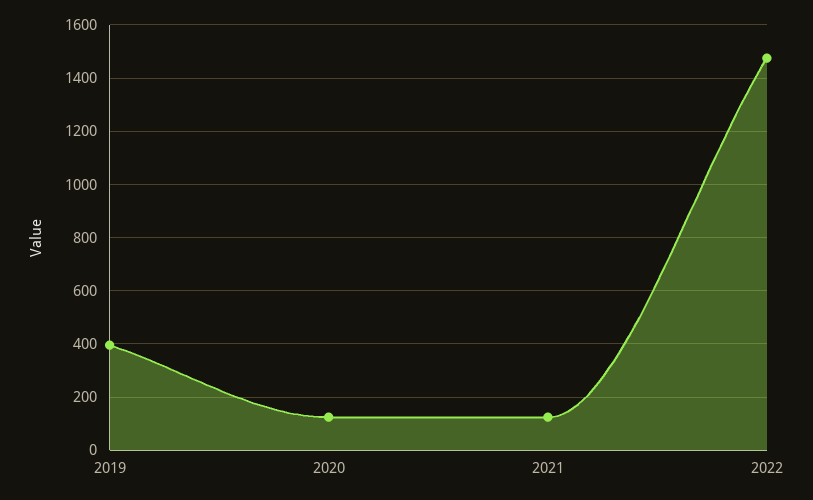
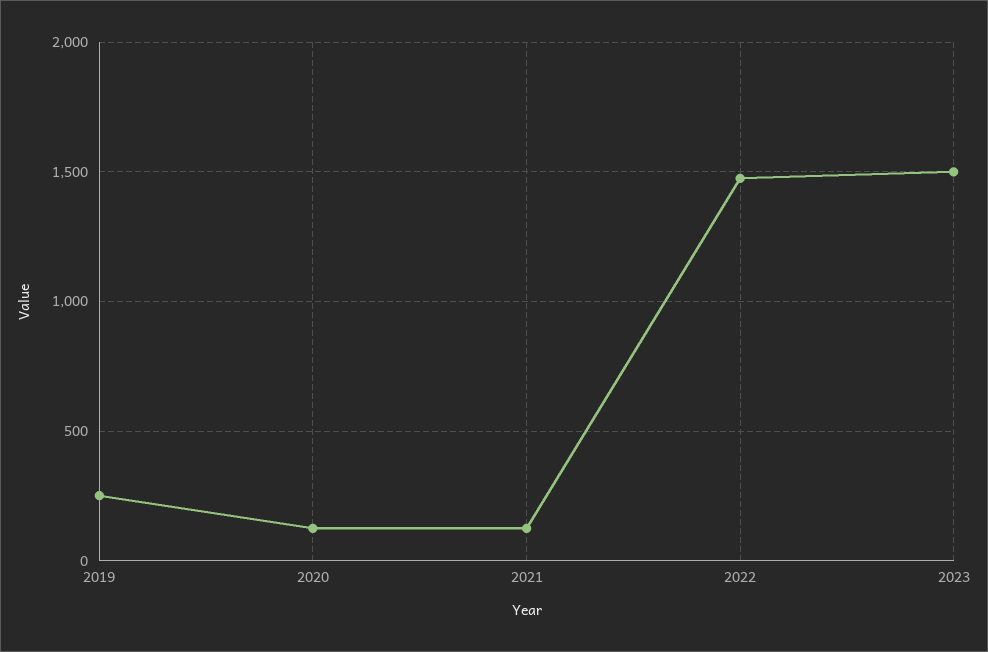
2019: 400 -> 250
2023: none -> 1500

